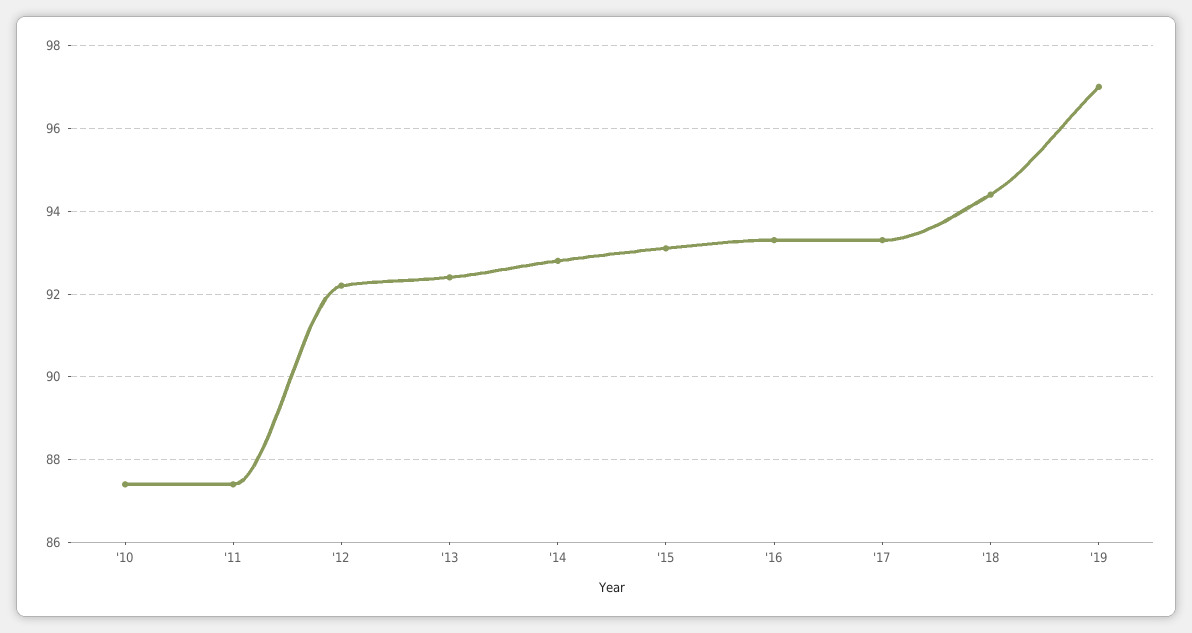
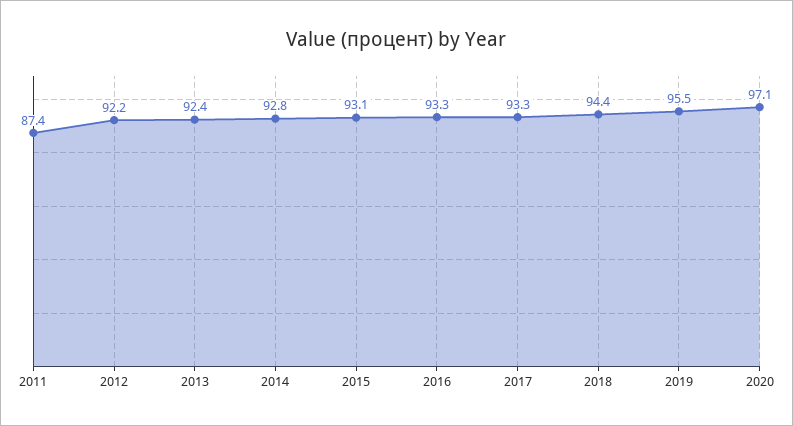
'10: 87.5 -> none
'19: 97 -> 95.5
2020: none -> 97.1

